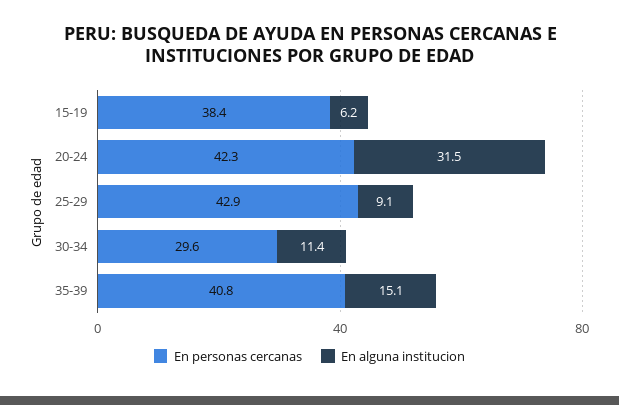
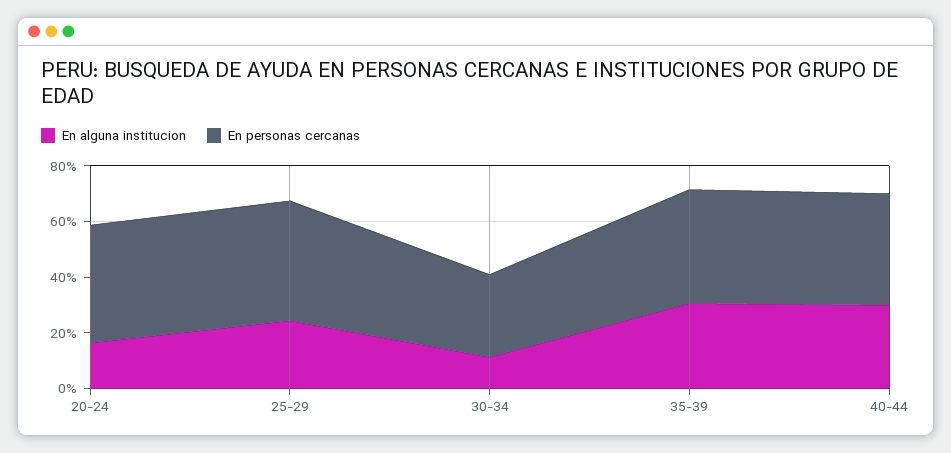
En personas cercanas, 15-19: 38.4 -> none
En alguna institucion, 15-19: 6.2 -> none
En alguna institucion, 20-24: 31.5 -> 15
En alguna institucion, 25-29: 9.1 -> 25
En alguna institucion, 35-39: 15.1 -> 30
En alguna institucion, 40-44: none -> 30
En personas cercanas, 40-44: none -> 40

